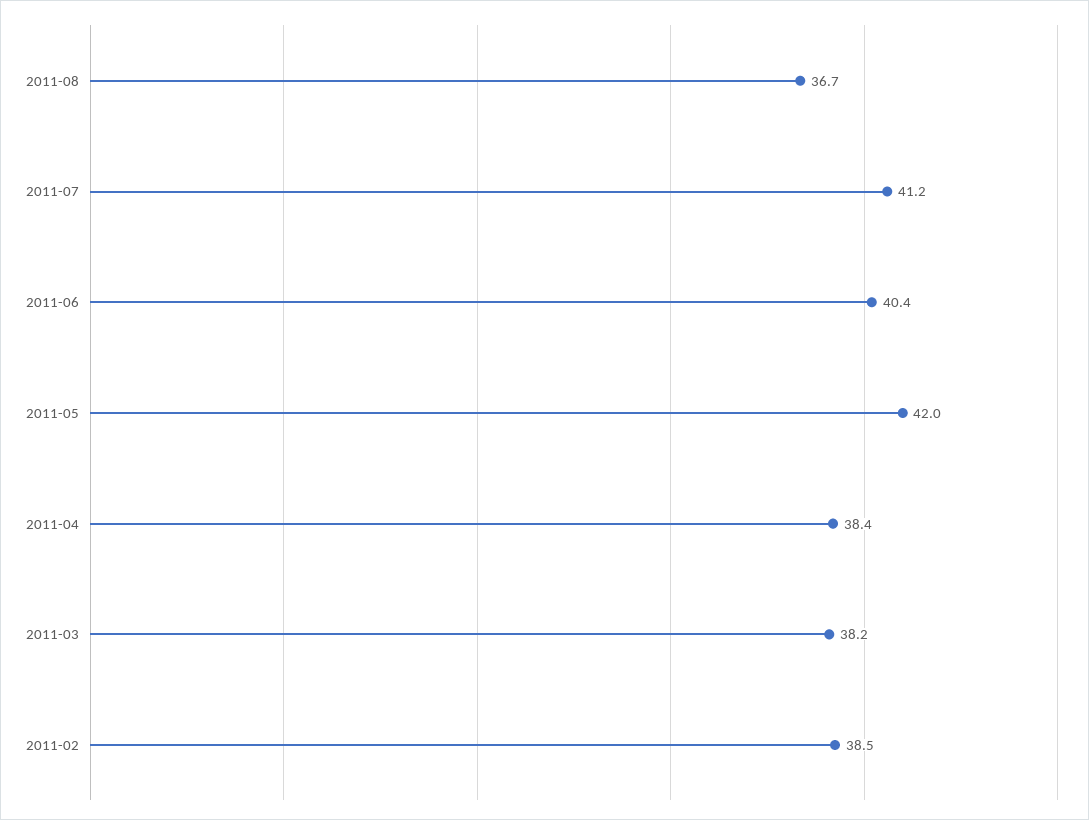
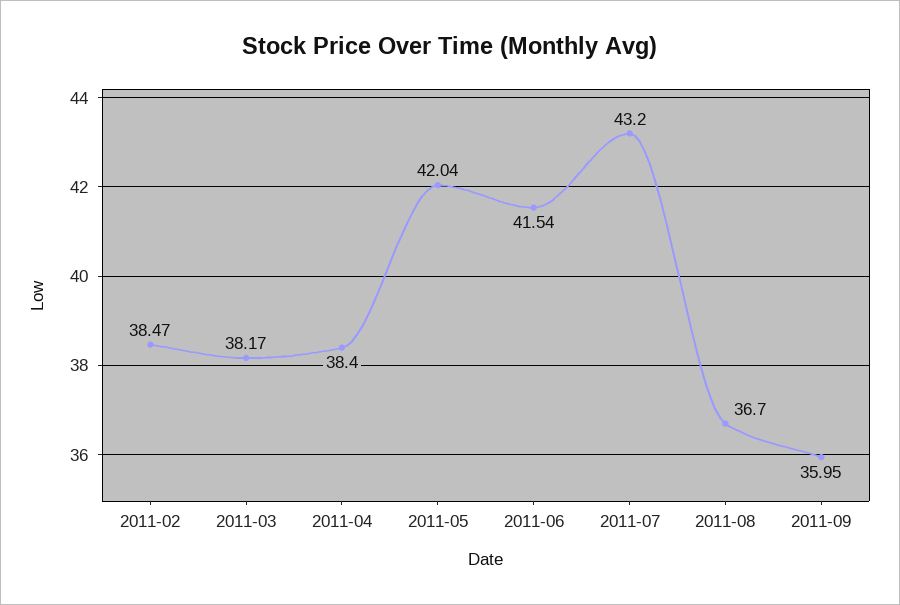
2011-07: 41.2 -> 43.2
2011-06: 40.4 -> 41.54
2011-09: none -> 35.95

